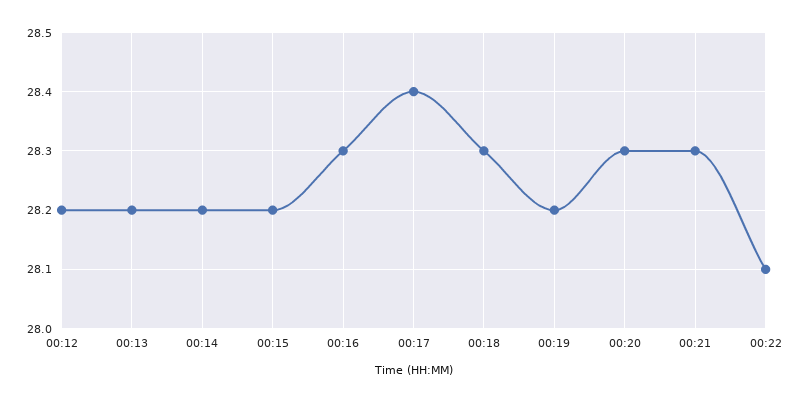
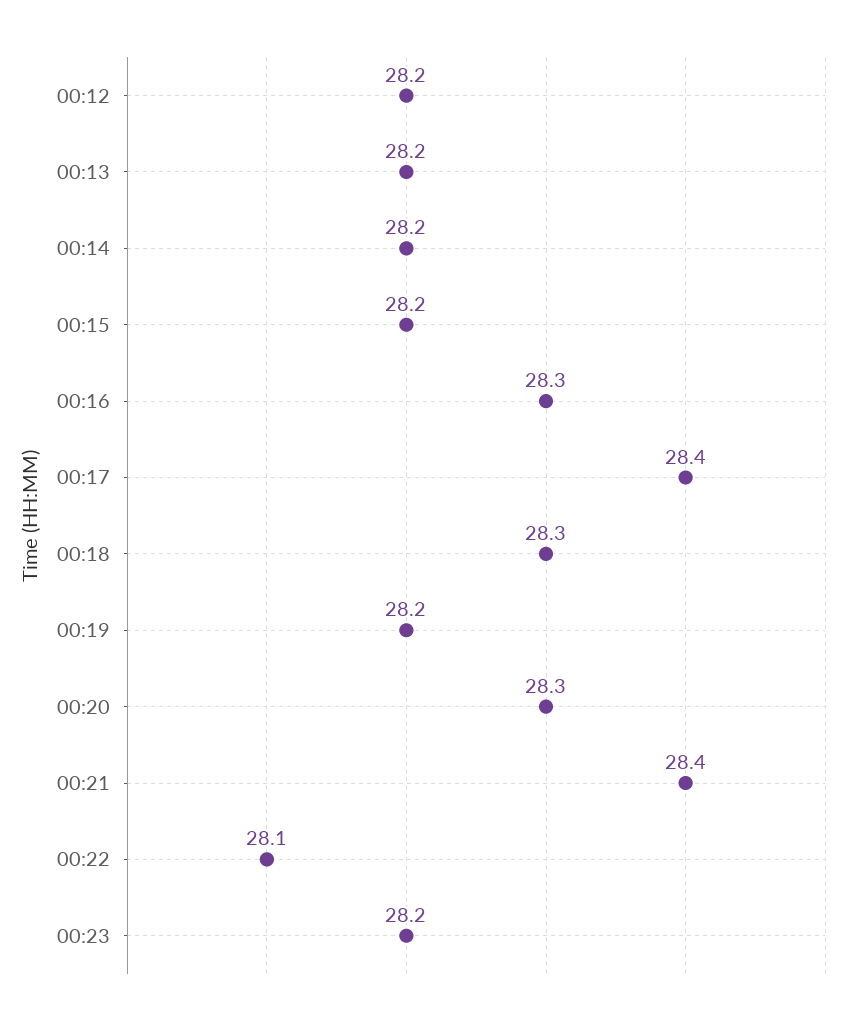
00:21: 28.3 -> 28.4
00:23: none -> 28.2

